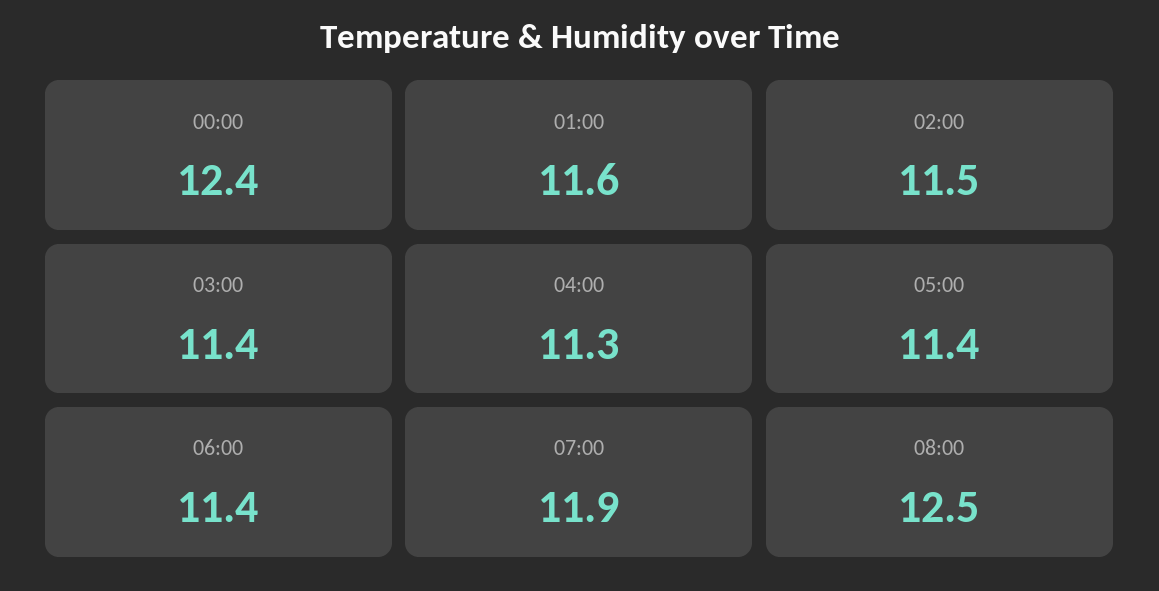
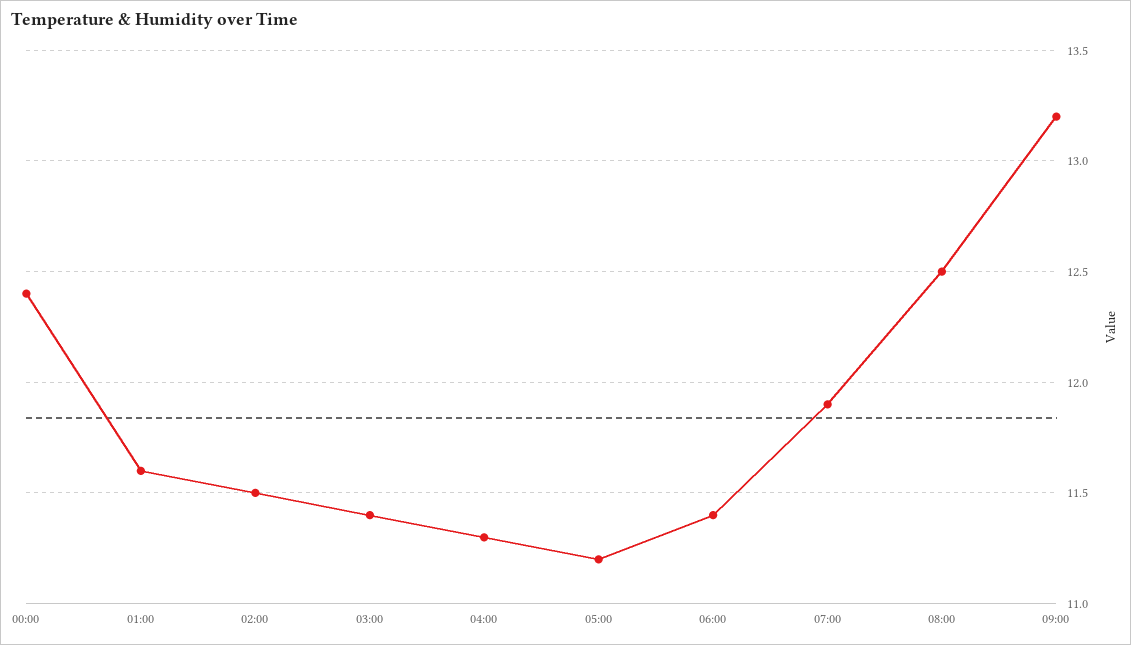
05:00: 11.4 -> 11.2
09:00: none -> 13.2

